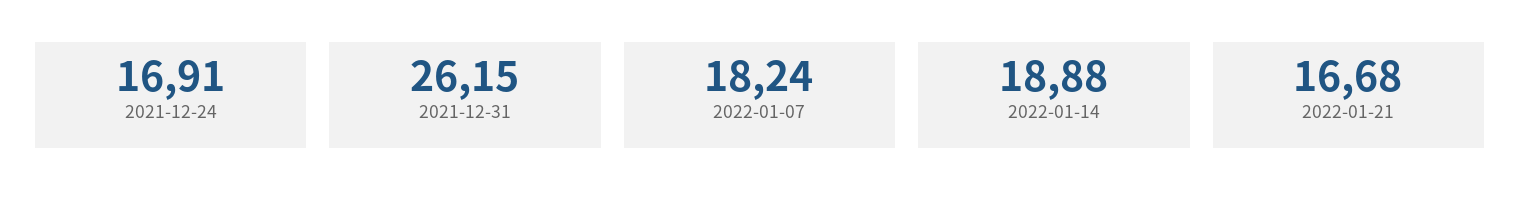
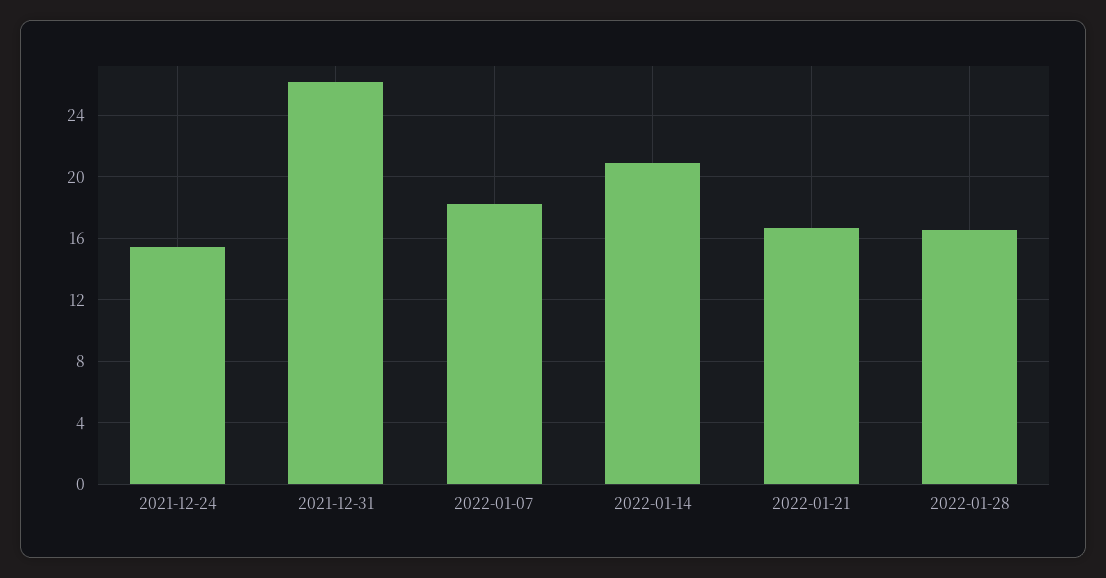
2021-12-24: 16.91 -> 15.5
2022-01-14: 18.88 -> 21
2022-01-28: none -> 16.5

